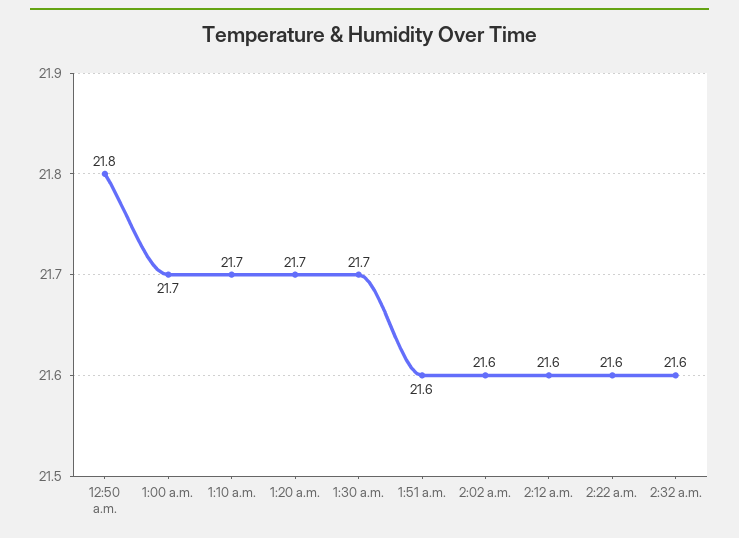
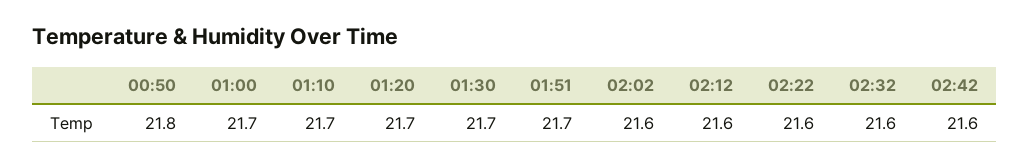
1:51 a.m.: 21.6 -> 21.7
02:42: none -> 21.6

